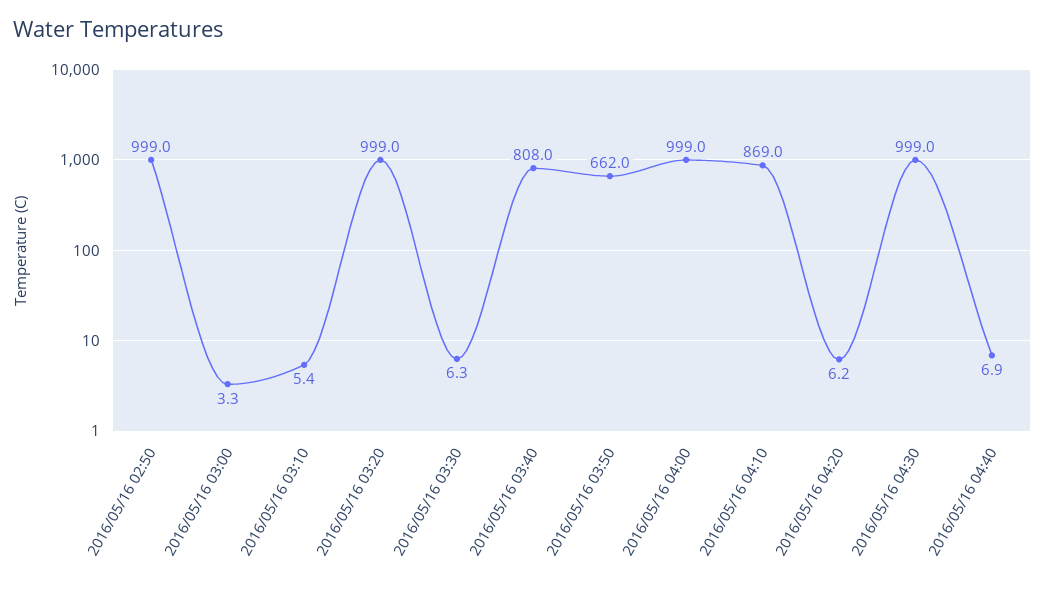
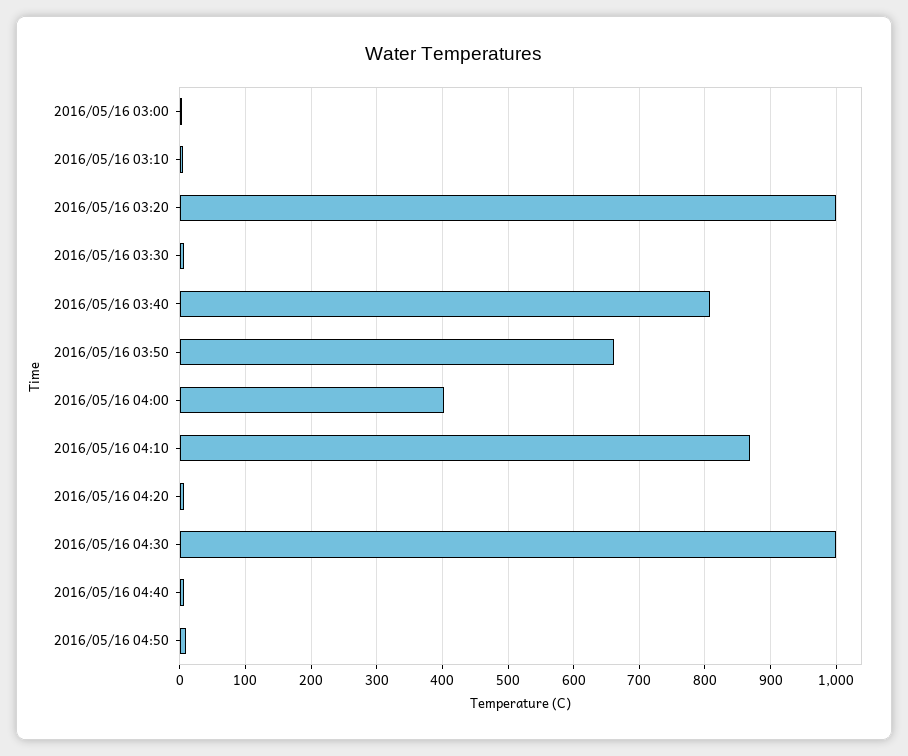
2016/05/16 02:50: 999 -> none
2016/05/16 04:00: 999 -> 400
2016/05/16 04:50: none -> 10

